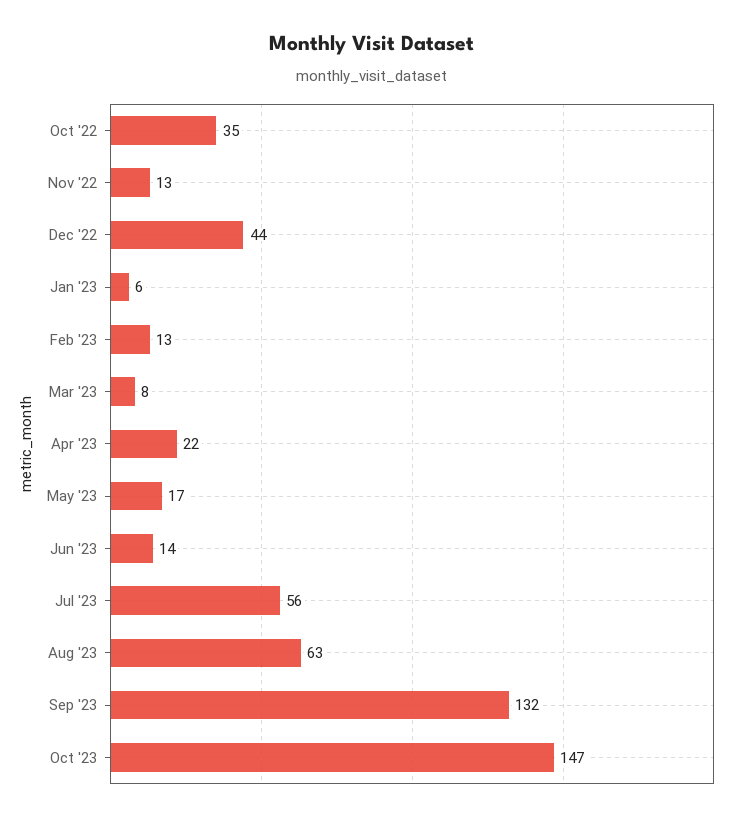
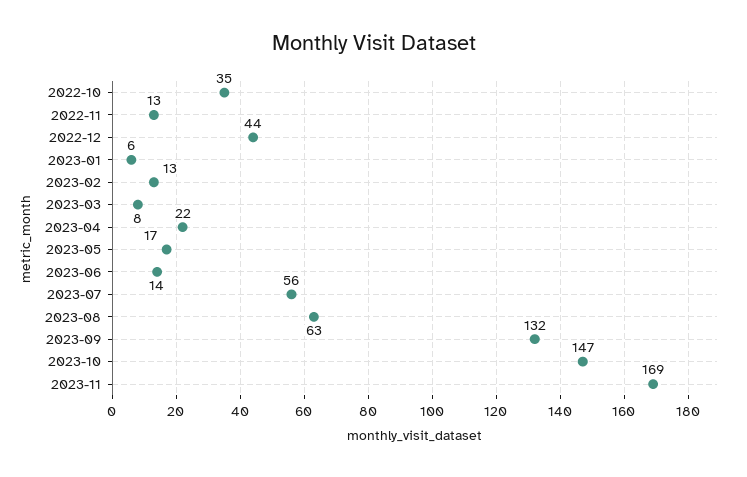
2023-11: none -> 169

